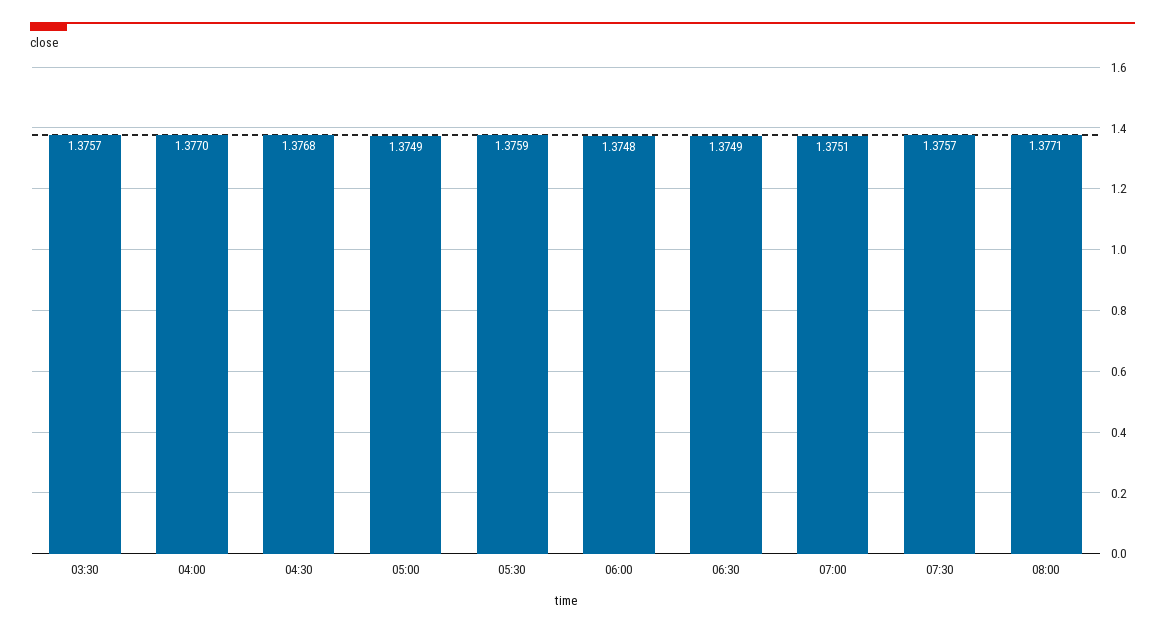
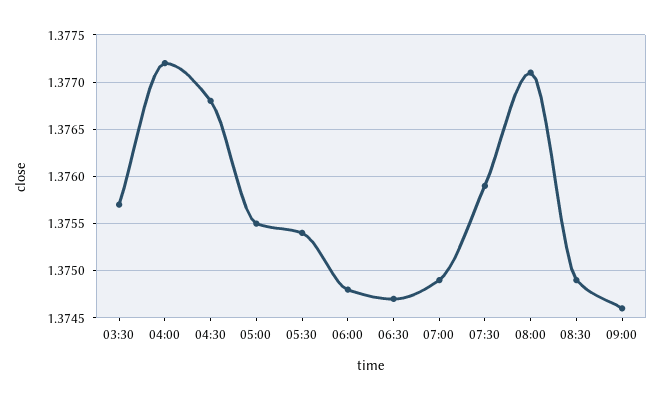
04:00: 1.377 -> 1.3772
05:00: 1.3749 -> 1.3755
05:30: 1.3759 -> 1.3754
06:30: 1.3749 -> 1.3747
07:00: 1.3751 -> 1.3749
07:30: 1.3757 -> 1.3759
08:30: none -> 1.3749
09:00: none -> 1.3746

